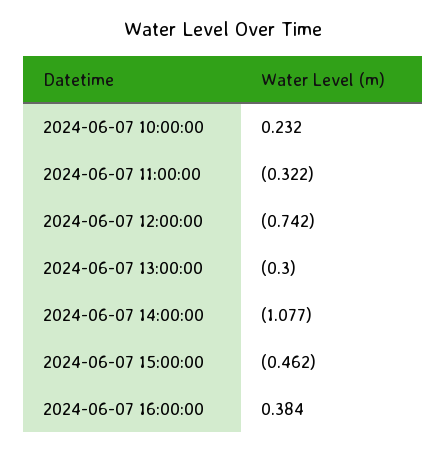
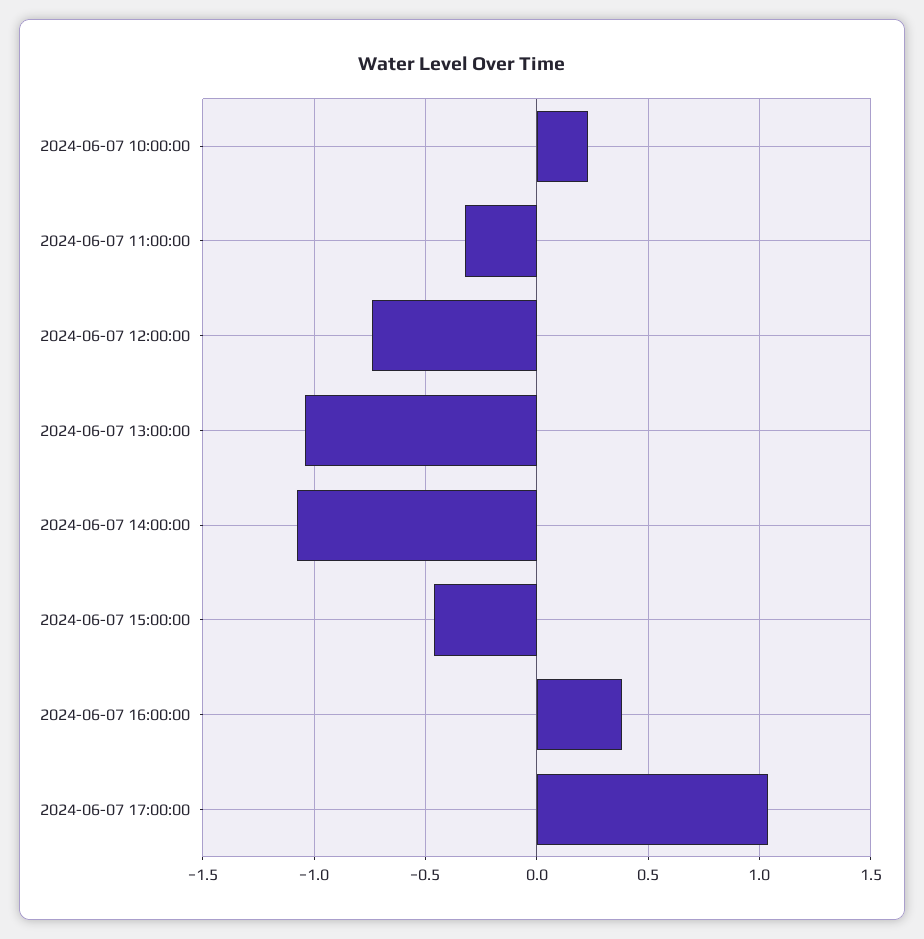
2024-06-07 13:00:00: -0.3 -> -1.05
2024-06-07 17:00:00: none -> 1.05

